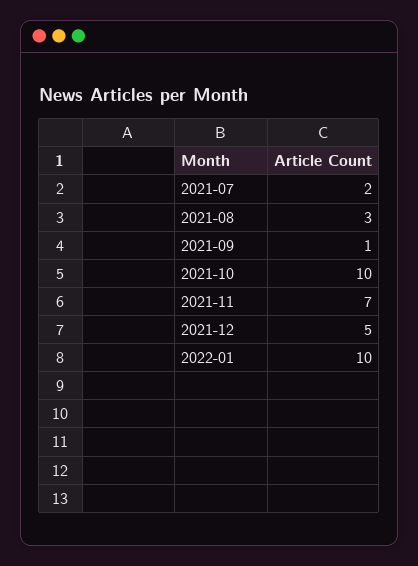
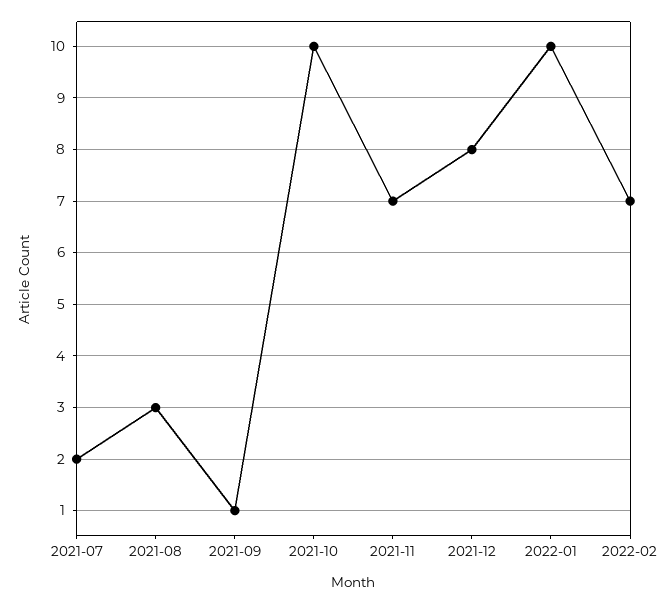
2021-12: 5 -> 8
2022-02: none -> 7

